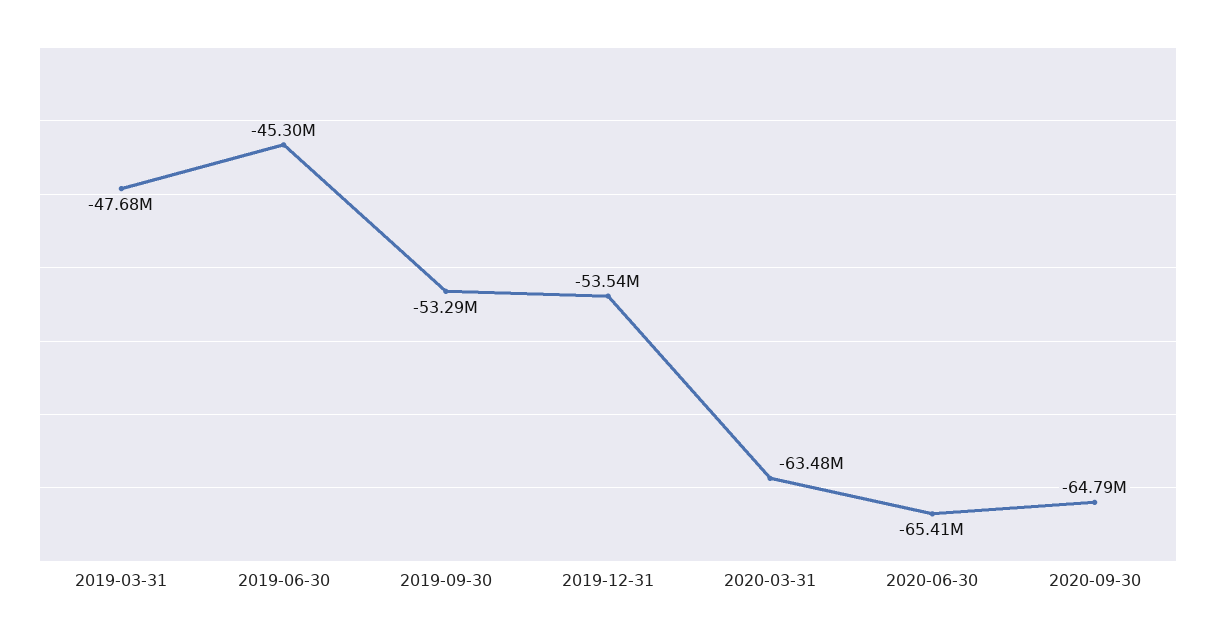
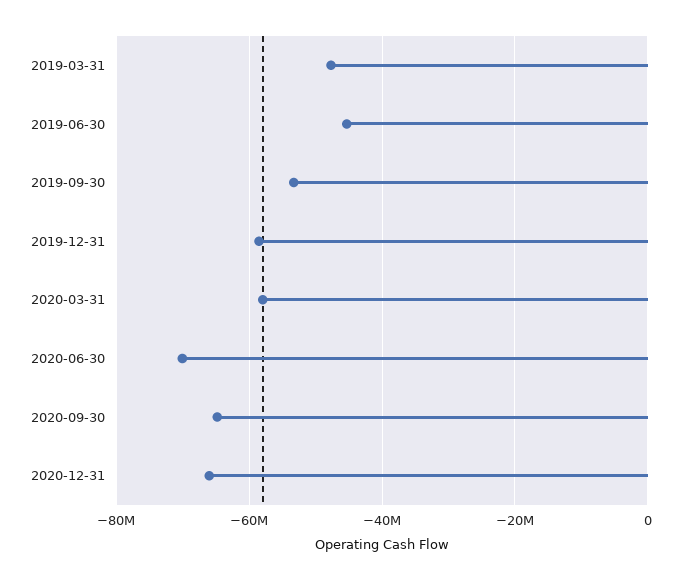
2019-12-31: -53540000 -> -58000000
2020-03-31: -63480000 -> -58000000
2020-06-30: -65410000 -> -70000000
2020-12-31: none -> -66000000

